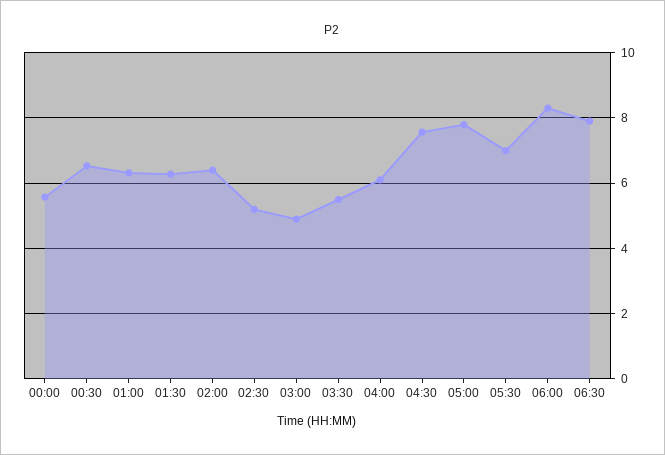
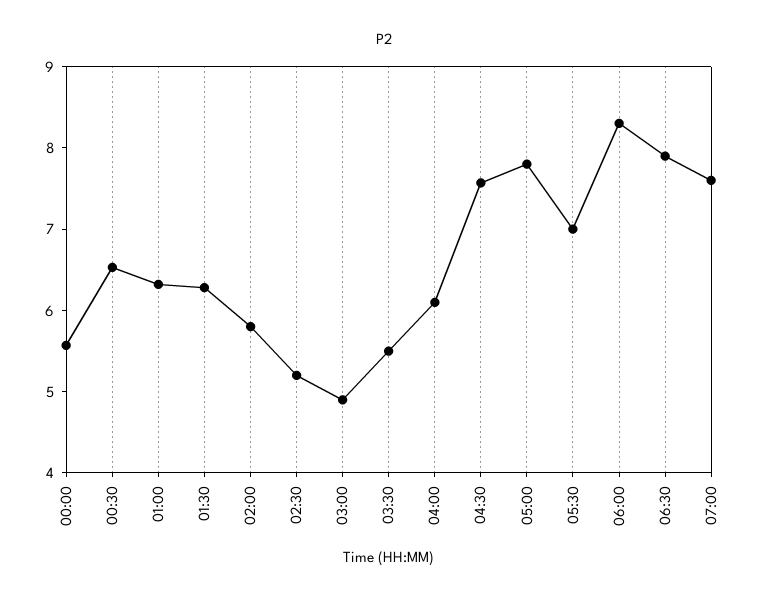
02:00: 6.4 -> 5.8
07:00: none -> 7.6

